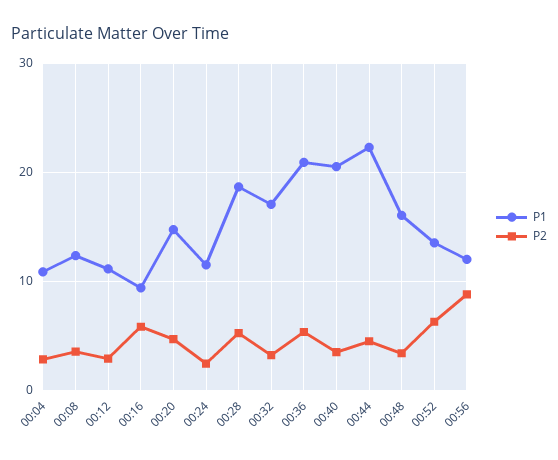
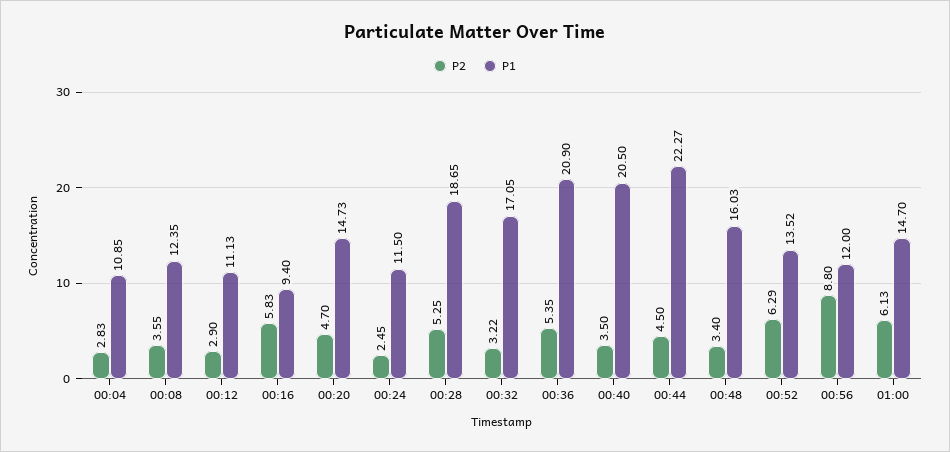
P2, 01:00: none -> 6.13
P1, 01:00: none -> 14.7

